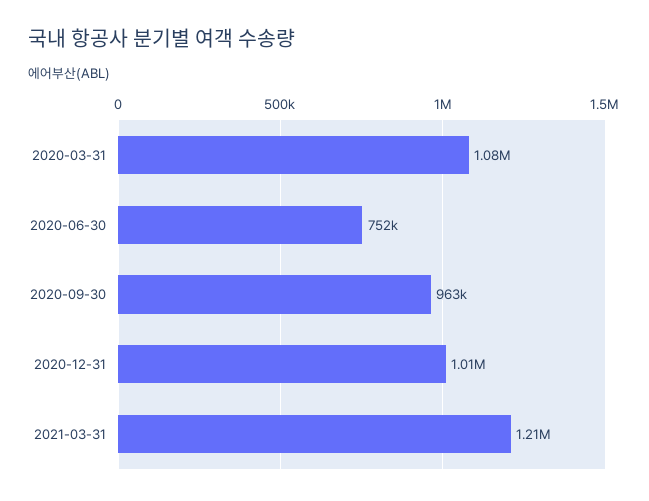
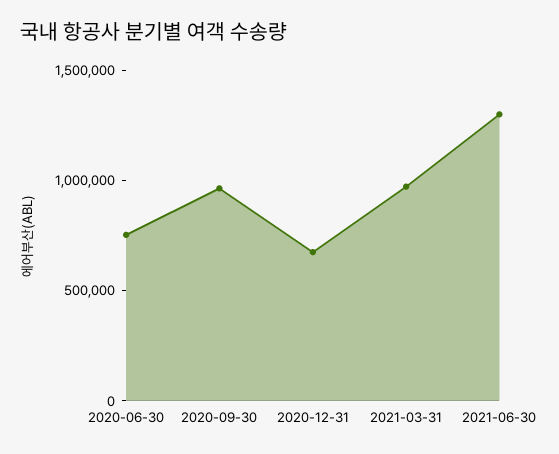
2020-03-31: 1080000 -> none
2020-12-31: 1010000 -> 700000
2021-03-31: 1210000 -> 1000000
2021-06-30: none -> 1300000

